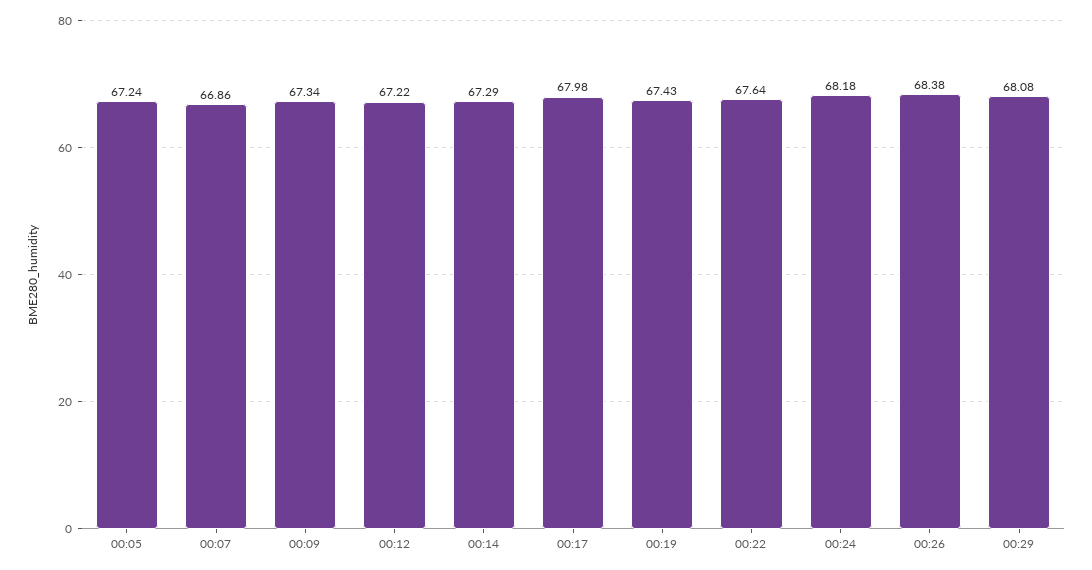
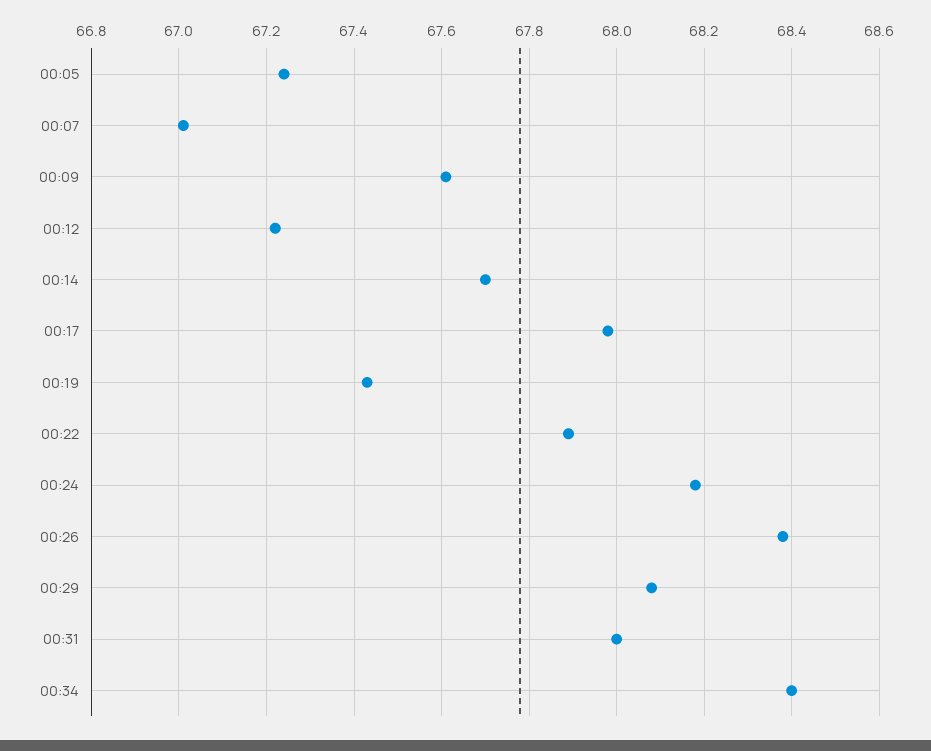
00:07: 66.86 -> 67
00:09: 67.34 -> 67.6
00:14: 67.29 -> 67.7
00:22: 67.64 -> 67.9
00:31: none -> 68
00:34: none -> 68.4

